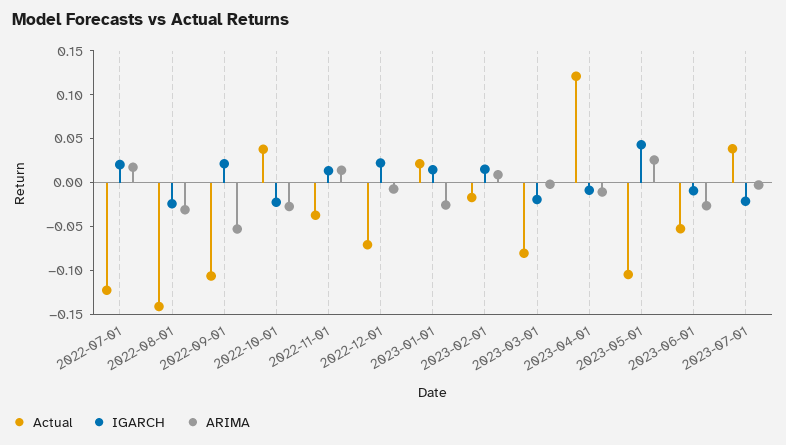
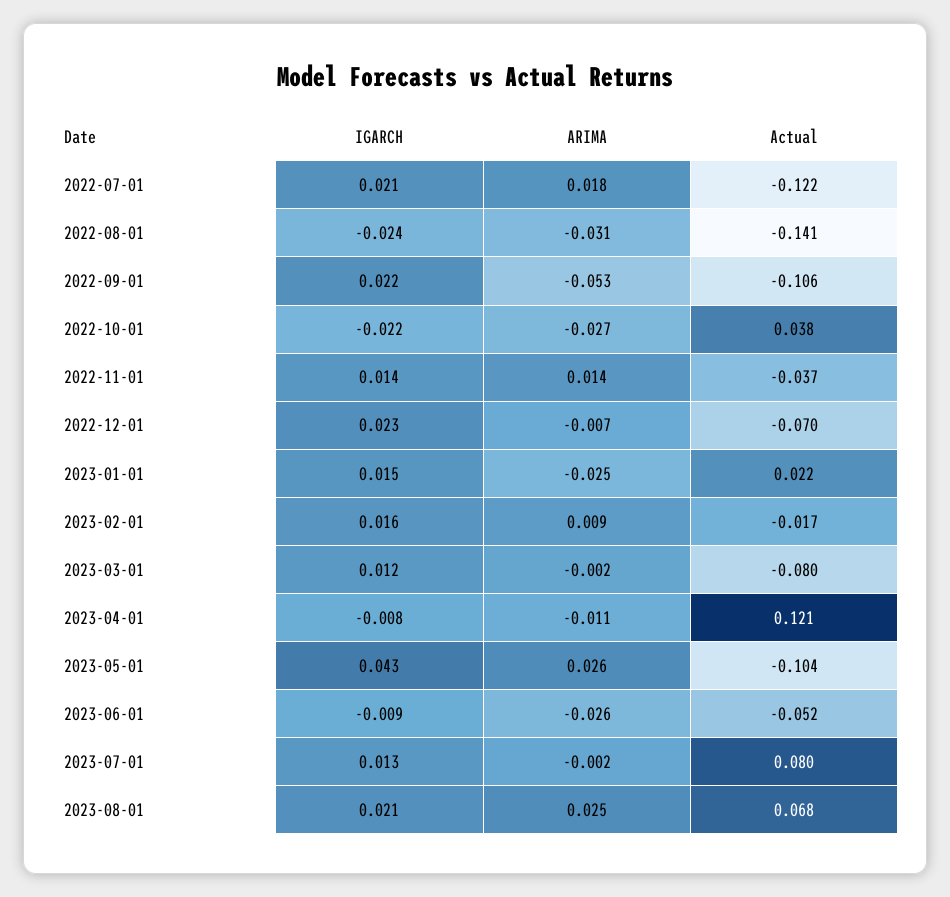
IGARCH, 2023-03-01: -0.02 -> 0.012
Actual, 2023-07-01: 0.04 -> 0.08
IGARCH, 2023-07-01: -0.02 -> 0.013
IGARCH, 2023-08-01: none -> 0.021
ARIMA, 2023-08-01: none -> 0.025
Actual, 2023-08-01: none -> 0.068

